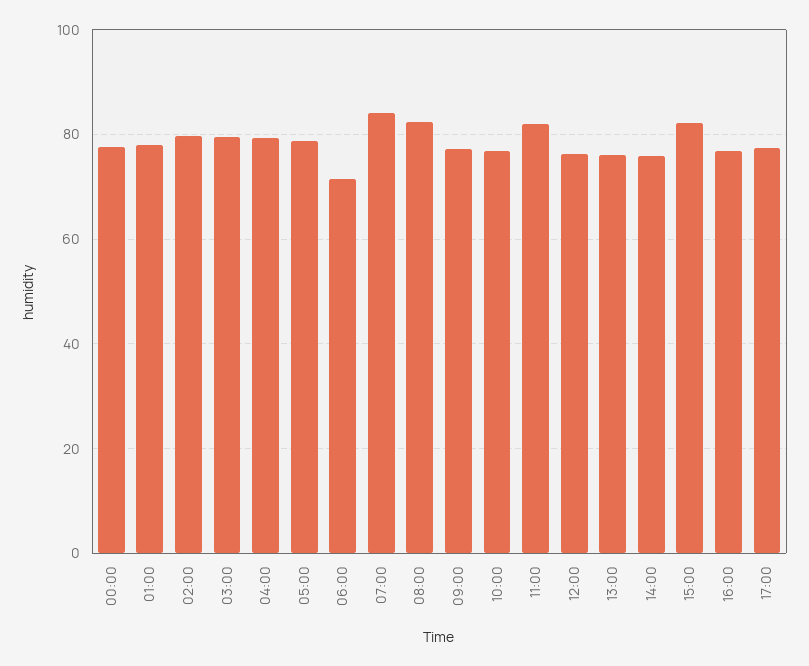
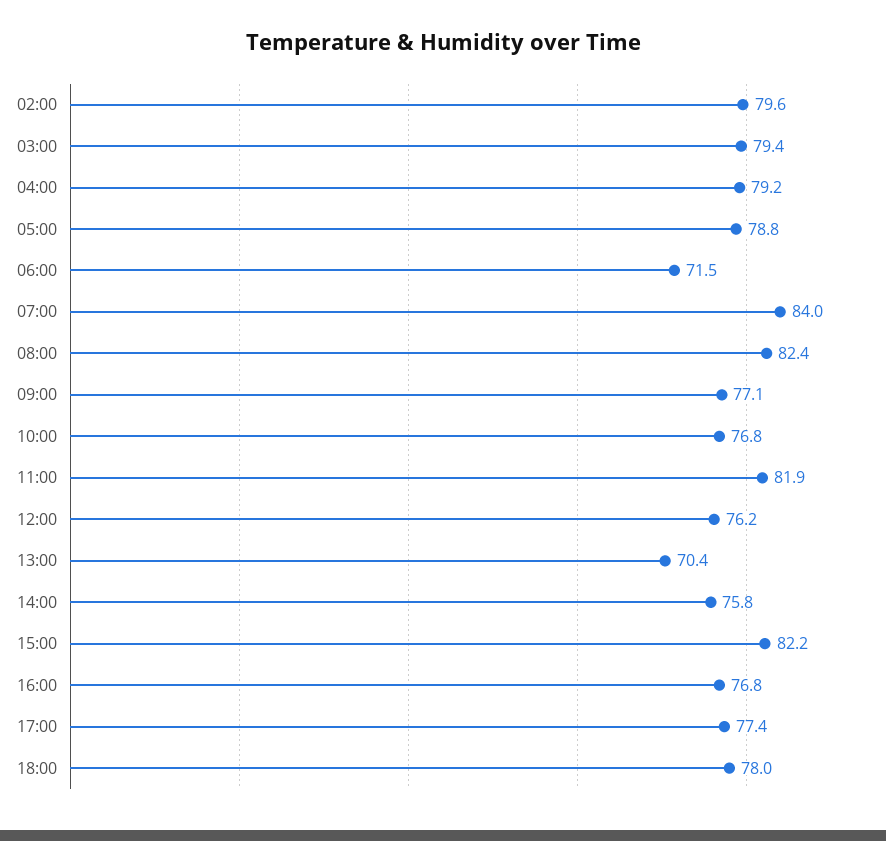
00:00: 78 -> none
01:00: 78 -> none
13:00: 76 -> 70.4
18:00: none -> 78

